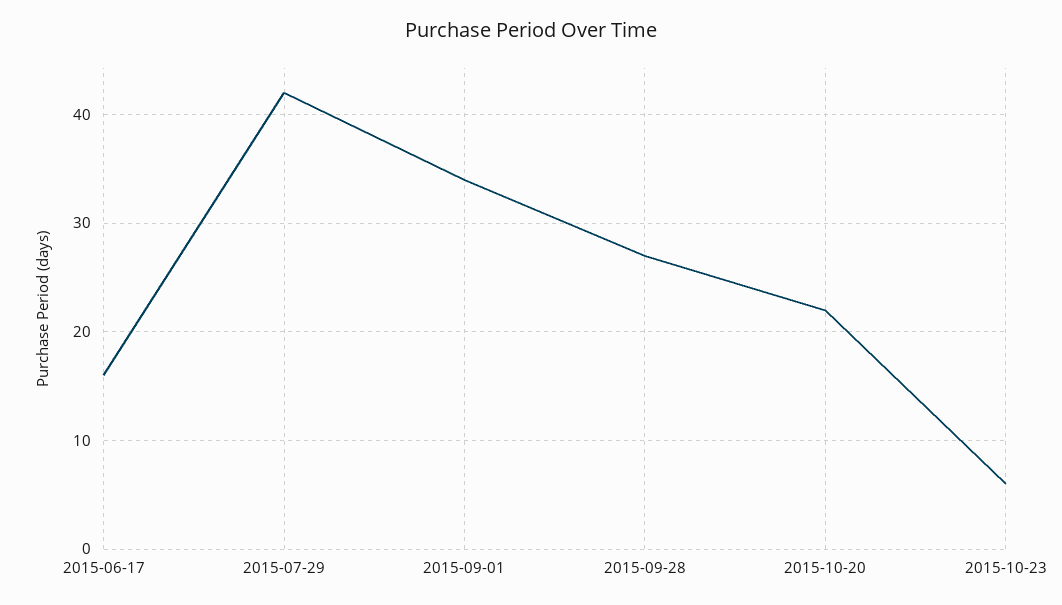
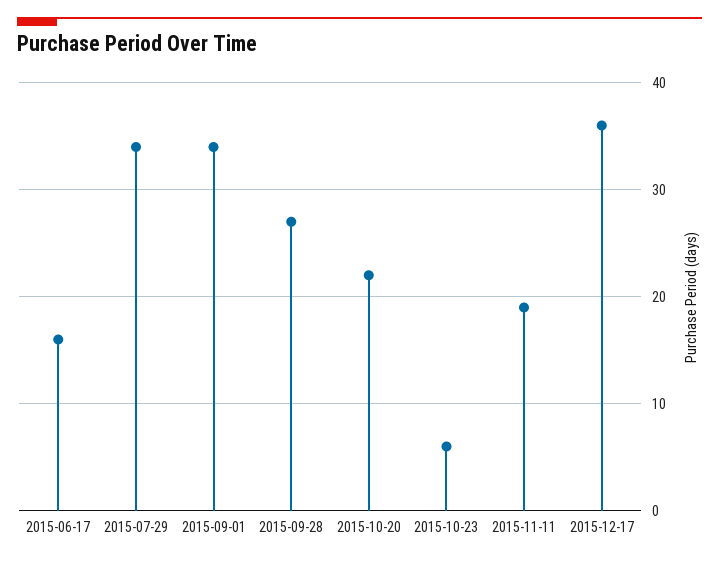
2015-07-29: 42 -> 34
2015-11-11: none -> 19
2015-12-17: none -> 36

